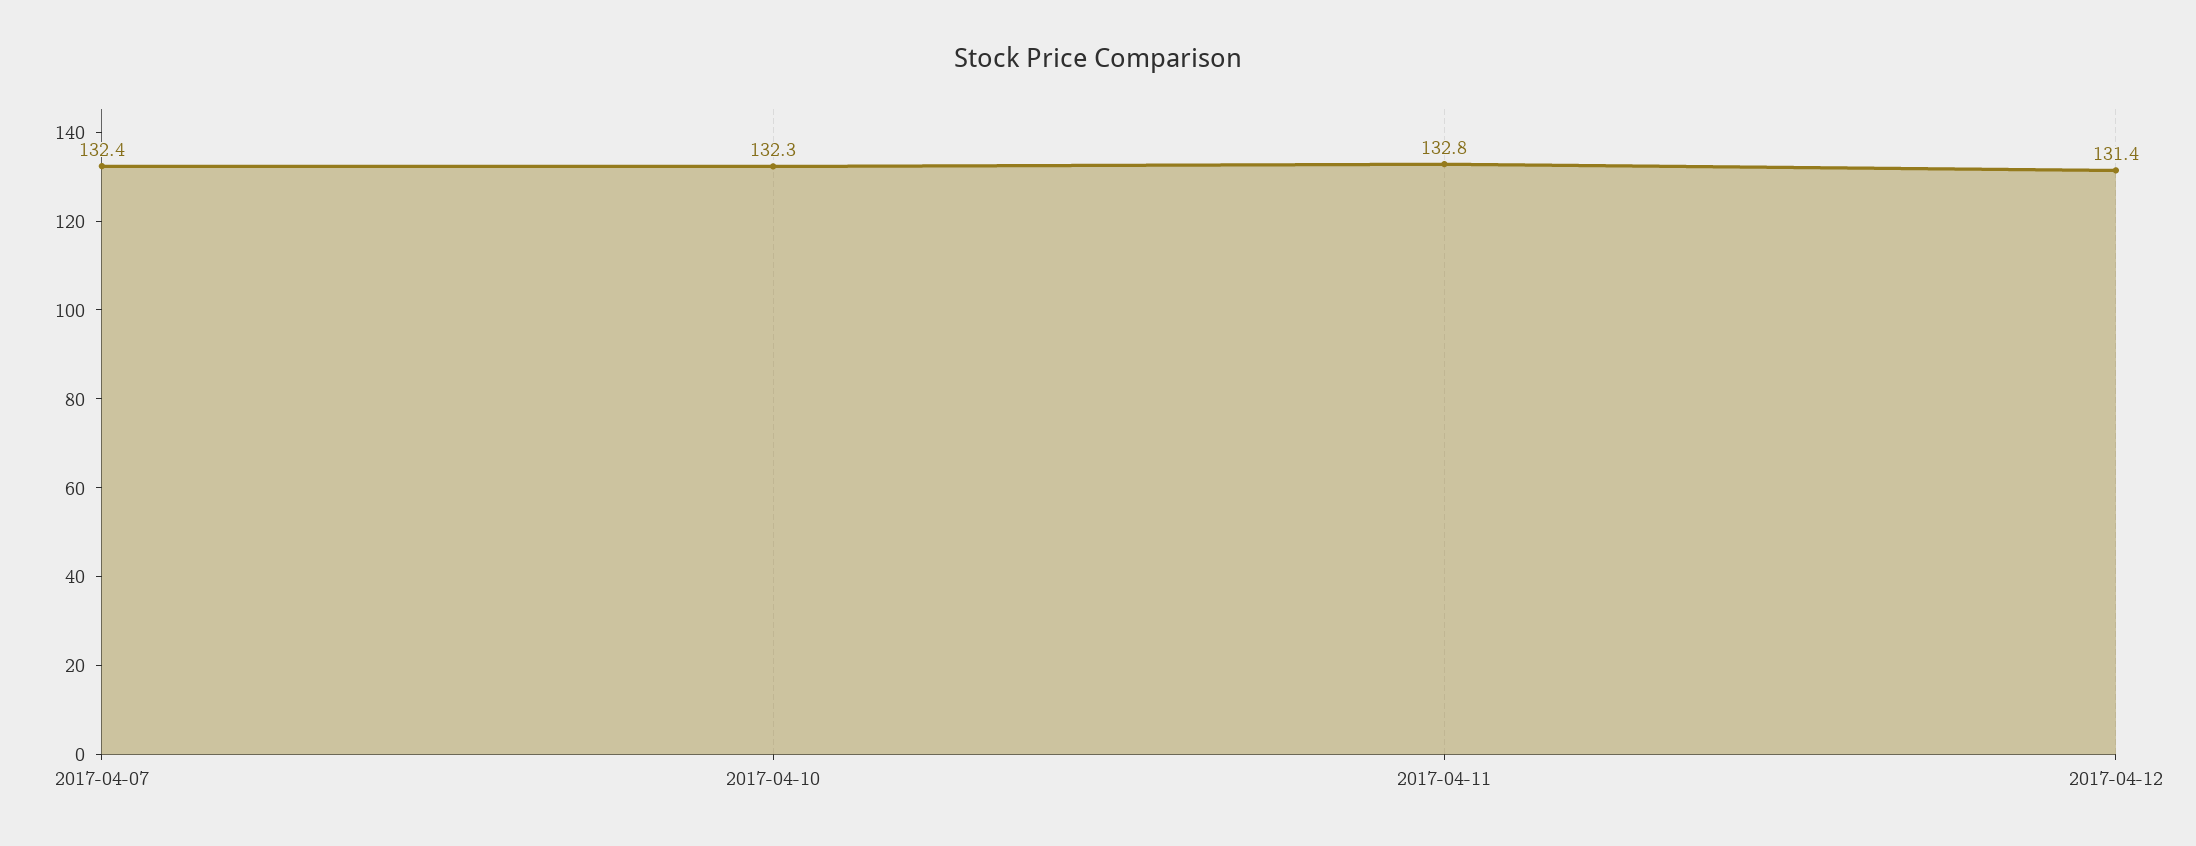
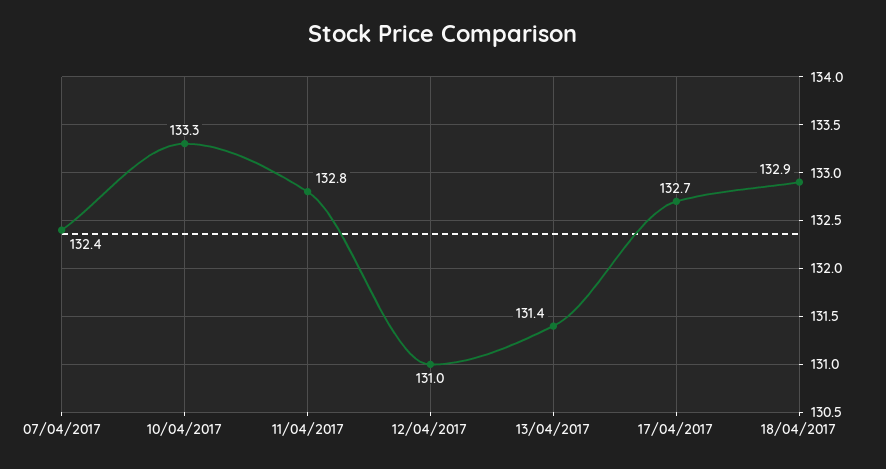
2017-04-10: 132.3 -> 133.3
2017-04-12: 131.4 -> 131
13/04/2017: none -> 131.4
17/04/2017: none -> 132.7
18/04/2017: none -> 132.9

